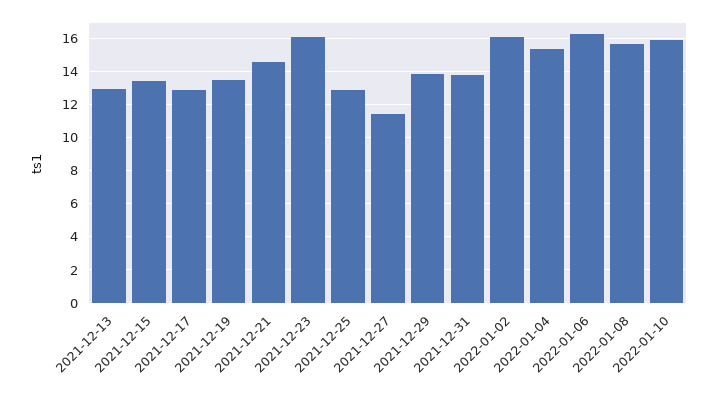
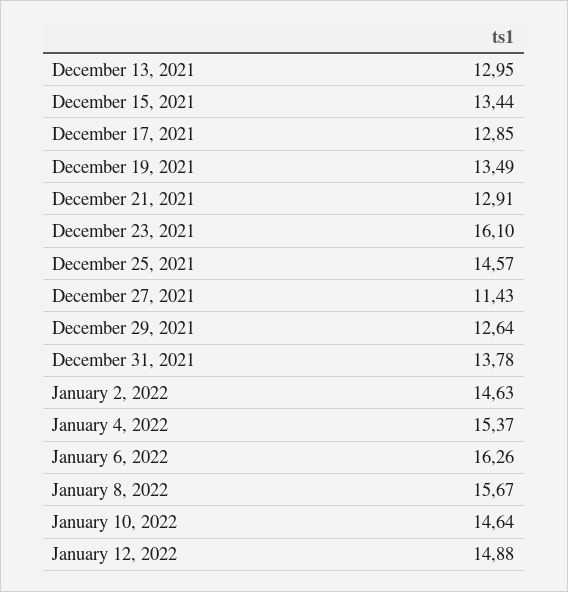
2021-12-21: 14.5 -> 12.91
2021-12-25: 13 -> 14.57
2021-12-29: 14 -> 12.64
2022-01-02: 16 -> 14.63
2022-01-10: 16 -> 14.64
January 12, 2022: none -> 14.88

